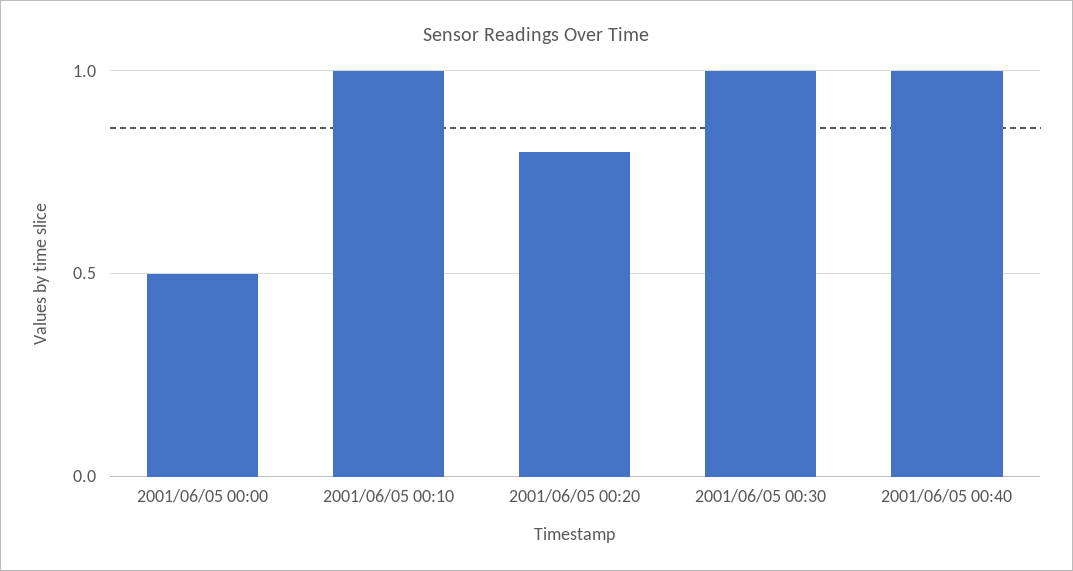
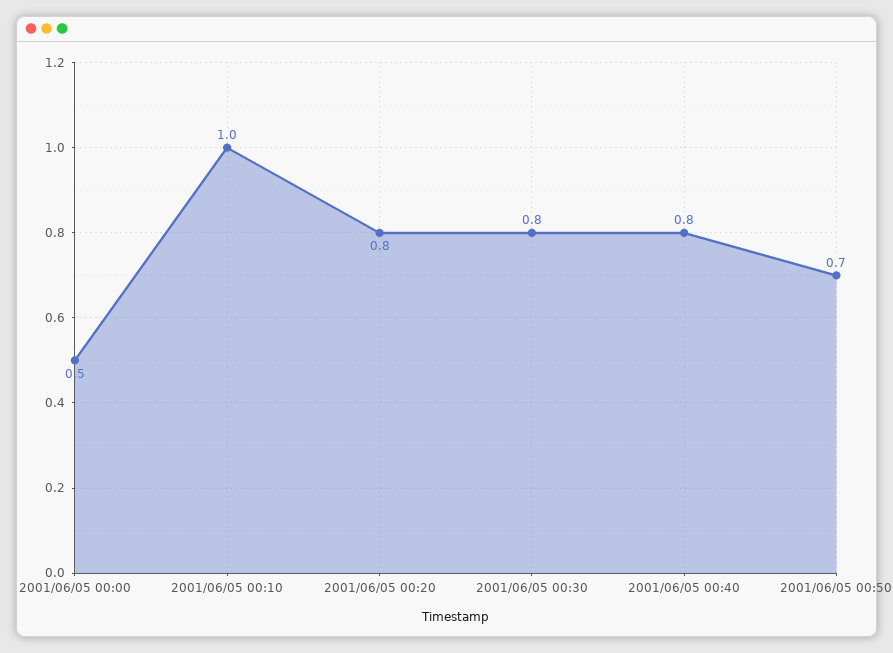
2001/06/05 00:30: 1 -> 0.8
2001/06/05 00:40: 1 -> 0.8
2001/06/05 00:50: none -> 0.7

